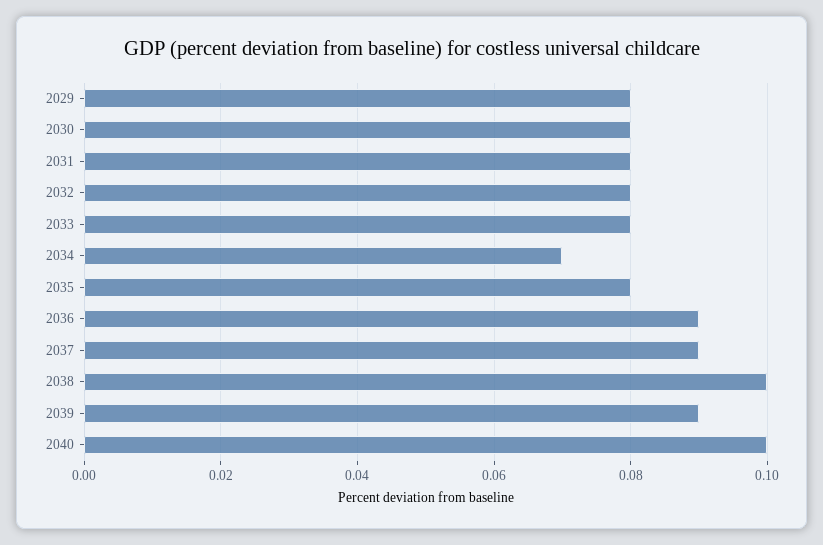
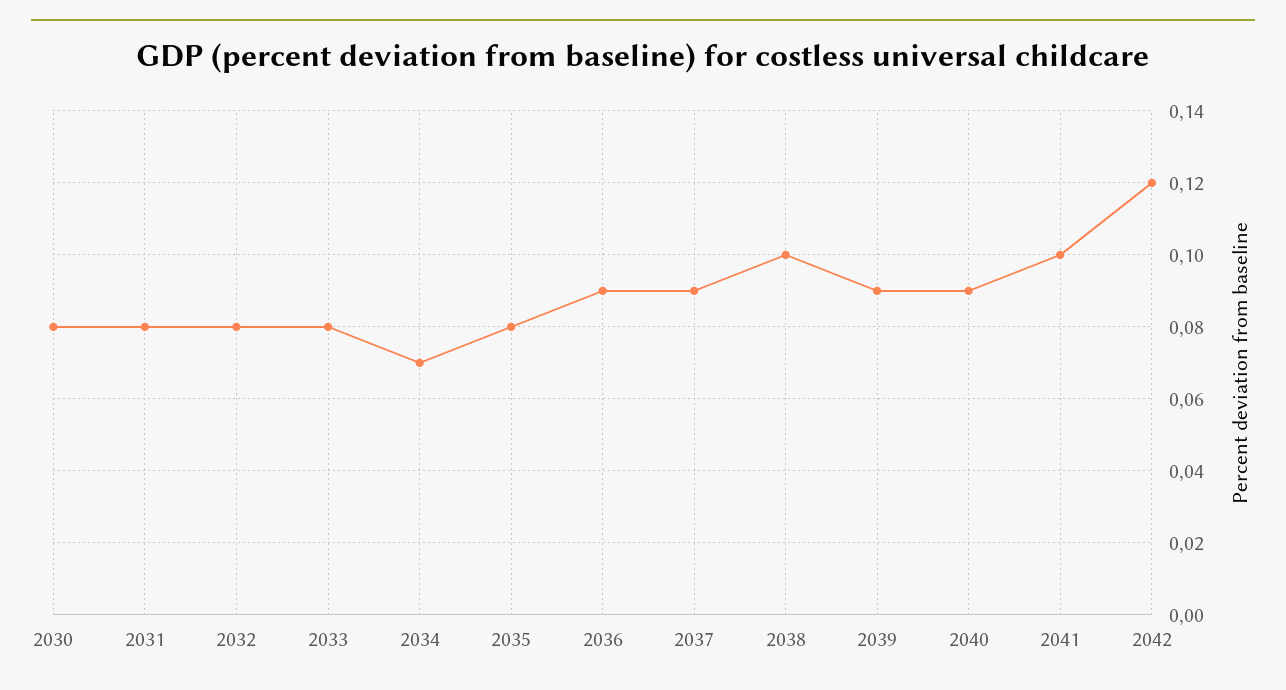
2029: 0.08 -> none
2040: 0.1 -> 0.09
2041: none -> 0.1
2042: none -> 0.12

